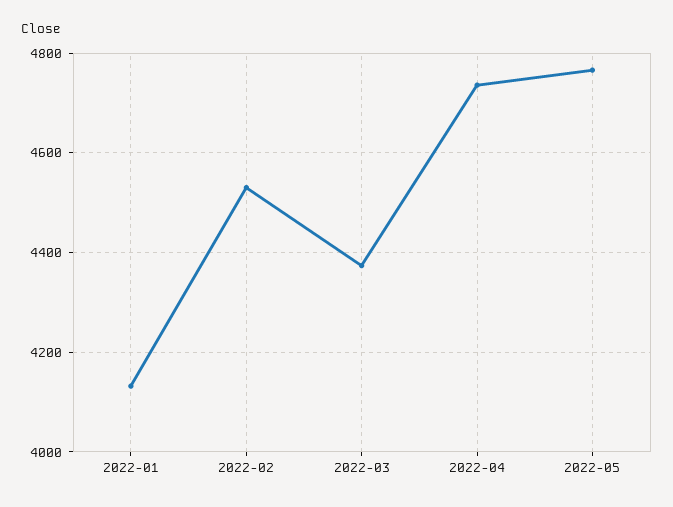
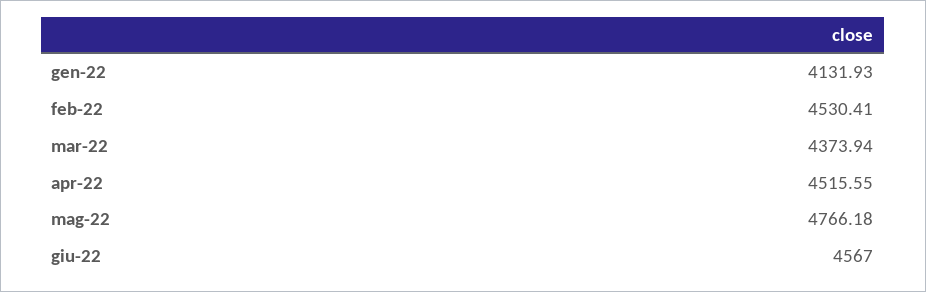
2022-04: 4740 -> 4515.55
giu-22: none -> 4567

